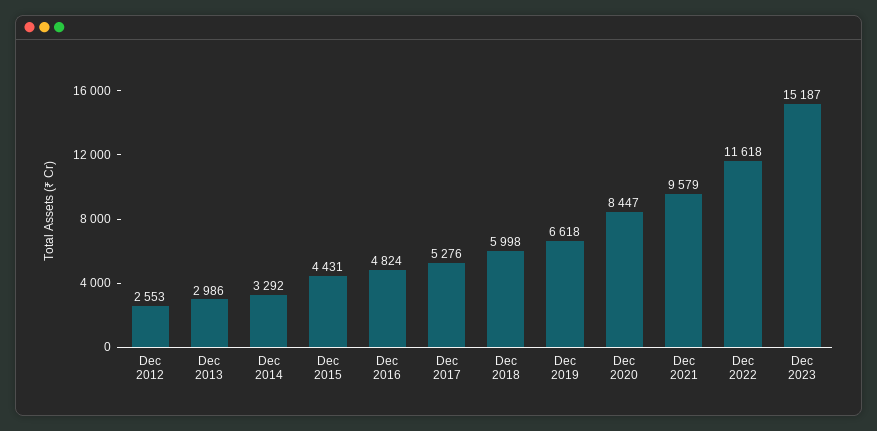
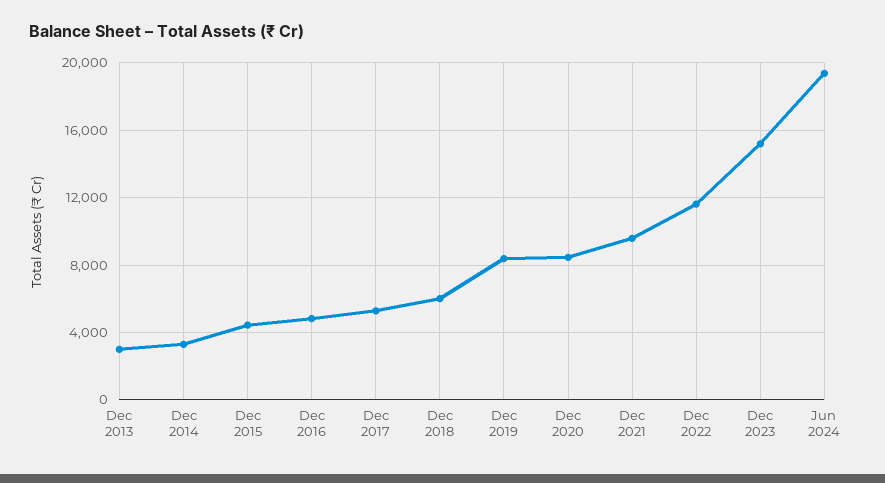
Dec 2012: 2553 -> none
Dec 2019: 6618 -> 8500
Jun 2024: none -> 19500

